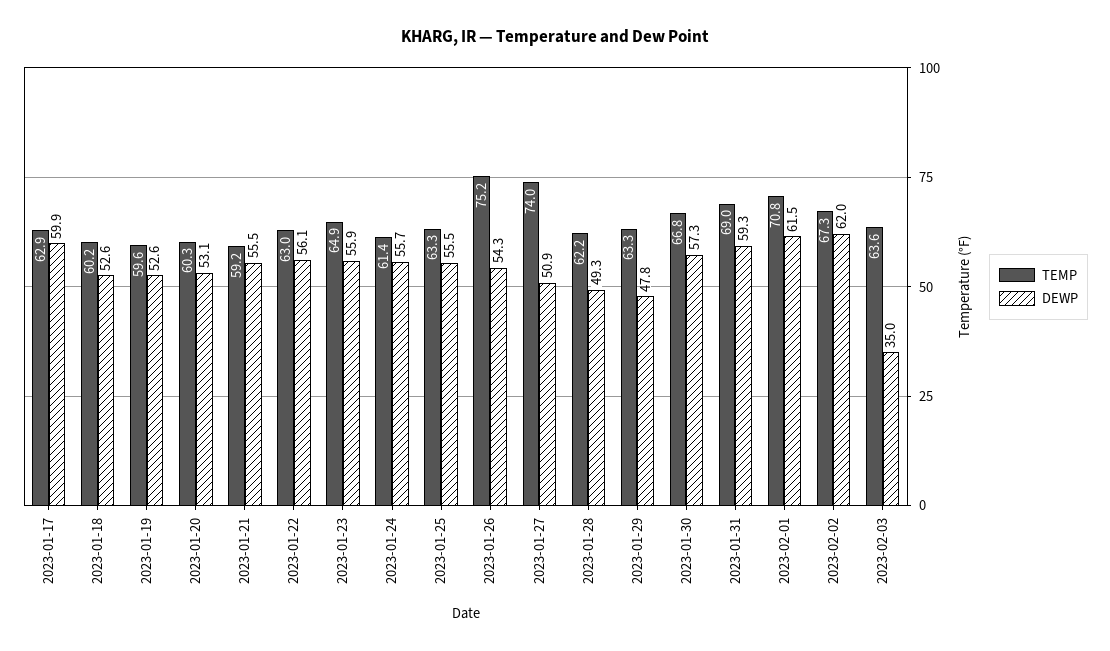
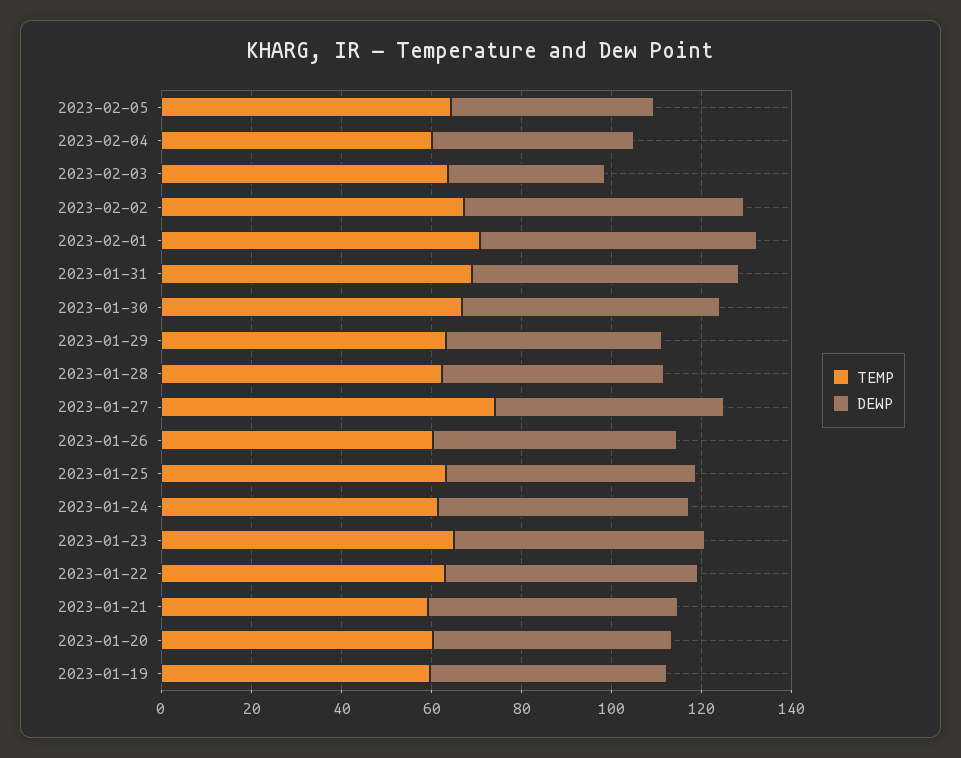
TEMP, 2023-01-17: 62.9 -> none
DEWP, 2023-01-17: 59.9 -> none
TEMP, 2023-01-18: 60.2 -> none
DEWP, 2023-01-18: 52.6 -> none
TEMP, 2023-01-26: 75.2 -> 60
TEMP, 2023-02-05: none -> 65
DEWP, 2023-02-05: none -> 45
TEMP, 2023-02-04: none -> 60
DEWP, 2023-02-04: none -> 45

